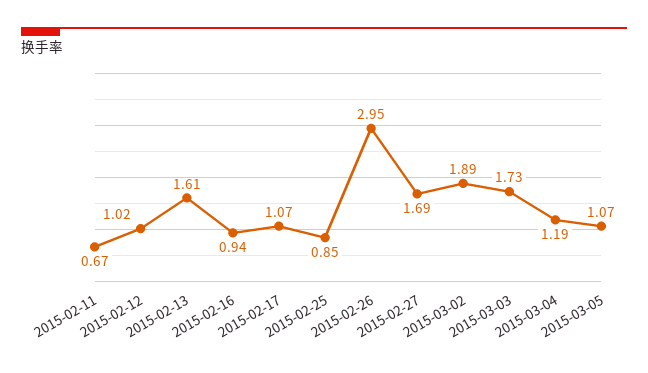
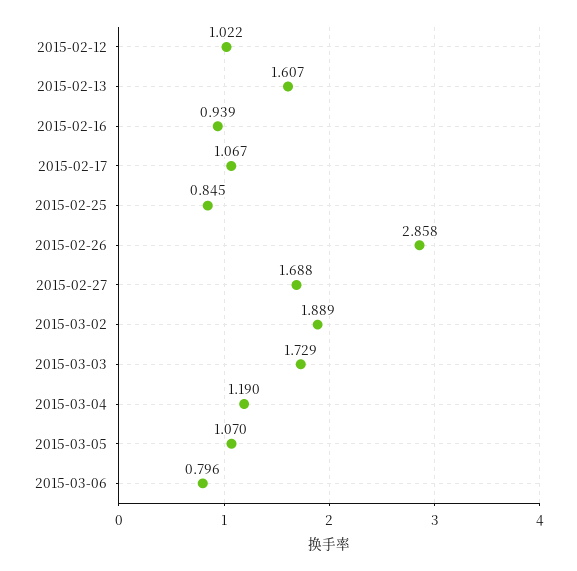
2015-02-11: 0.67 -> none
2015-02-26: 2.95 -> 2.858
2015-03-06: none -> 0.796

